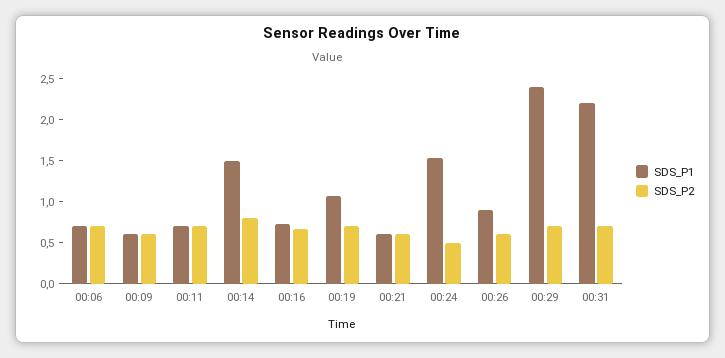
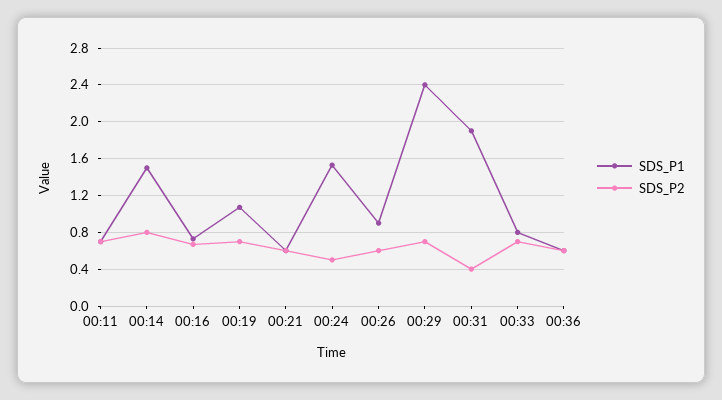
SDS_P1, 00:06: 0.7 -> none
SDS_P2, 00:06: 0.7 -> none
SDS_P1, 00:09: 0.6 -> none
SDS_P2, 00:09: 0.6 -> none
SDS_P1, 00:31: 2.2 -> 1.9
SDS_P2, 00:31: 0.7 -> 0.4
SDS_P1, 00:33: none -> 0.8
SDS_P2, 00:33: none -> 0.7
SDS_P1, 00:36: none -> 0.6
SDS_P2, 00:36: none -> 0.6

